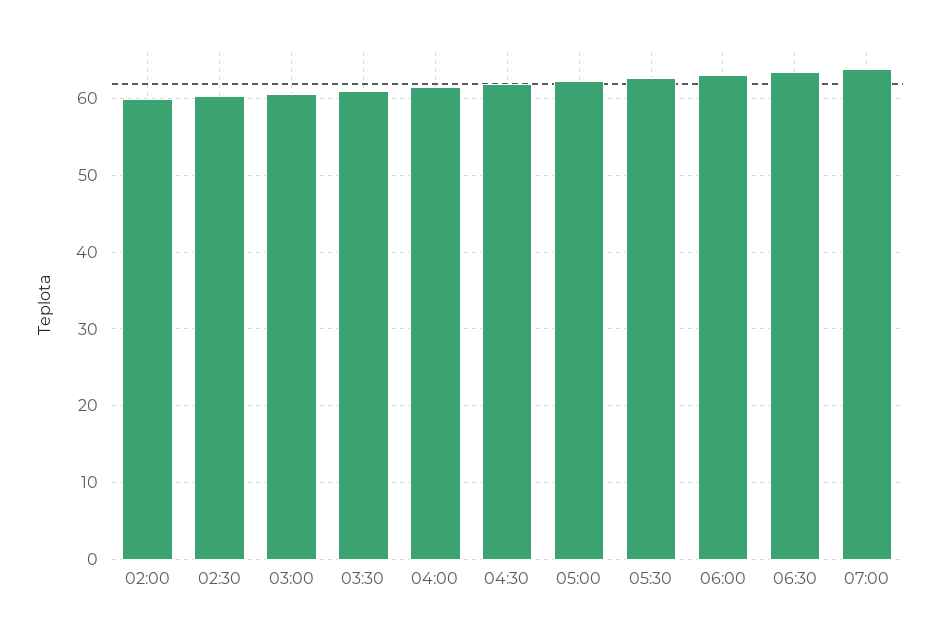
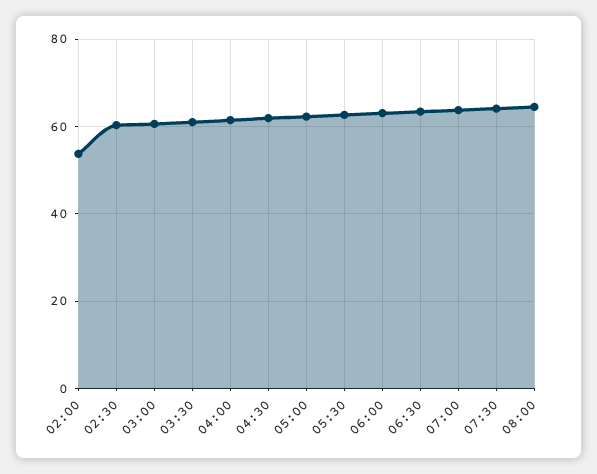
02:00: 60 -> 54
07:30: none -> 64
08:00: none -> 64

